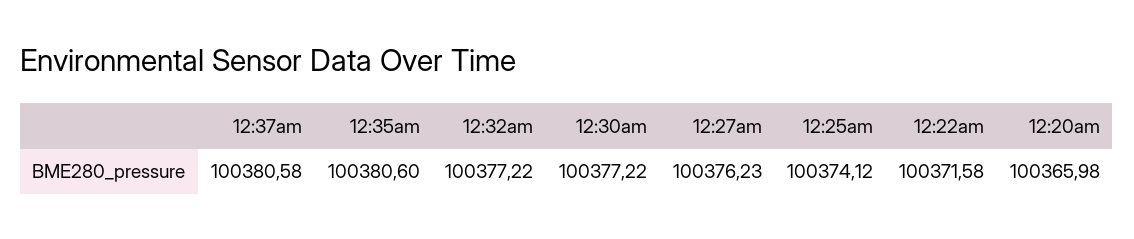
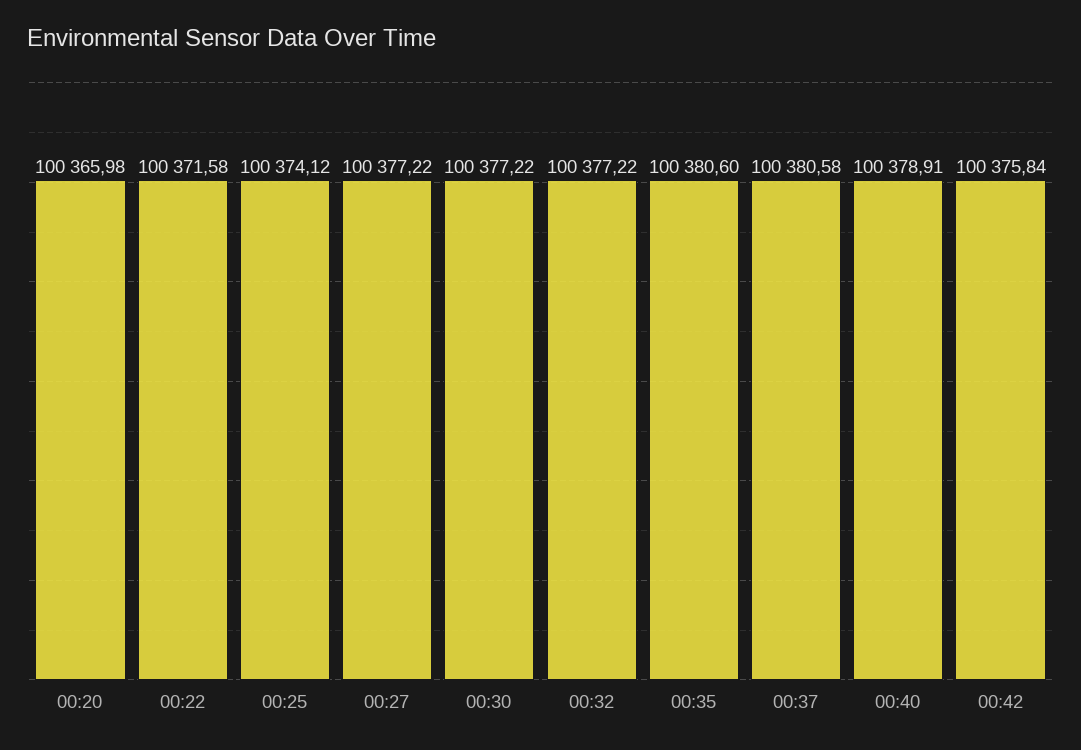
12:27am: 100376.23 -> 100377.22
00:40: none -> 100378.91
00:42: none -> 100375.84

